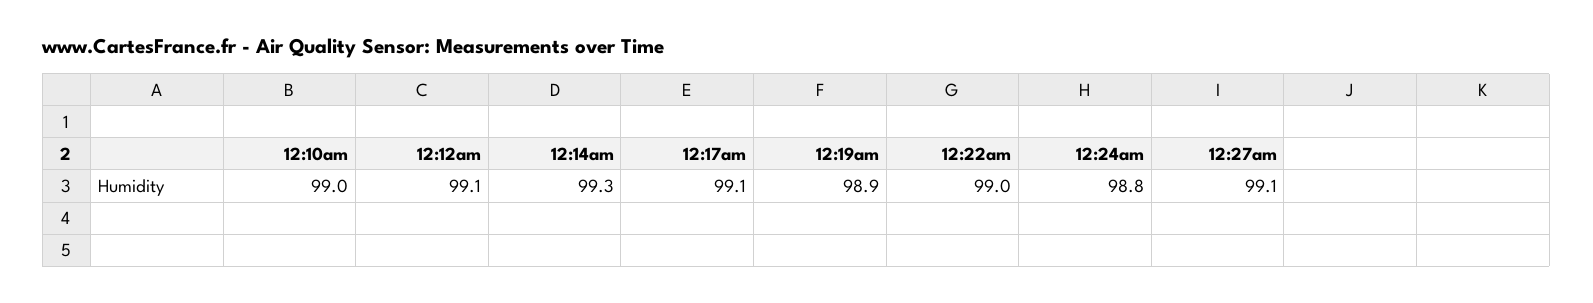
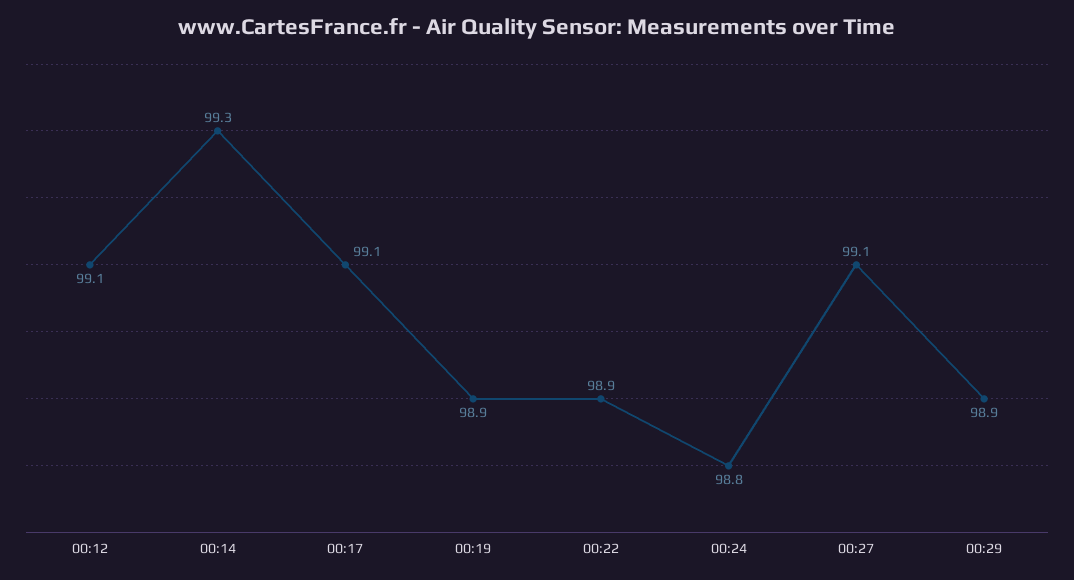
12:10am: 99 -> none
12:22am: 99 -> 98.9
00:29: none -> 98.9

